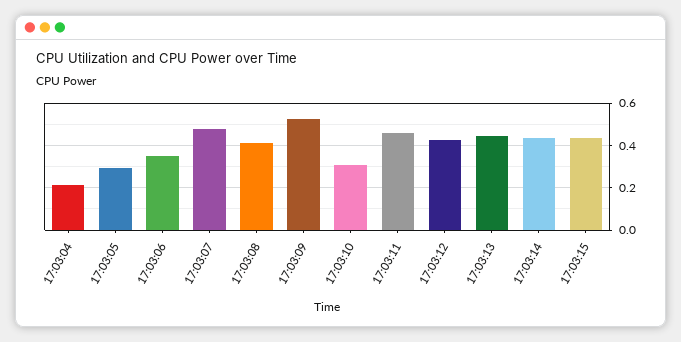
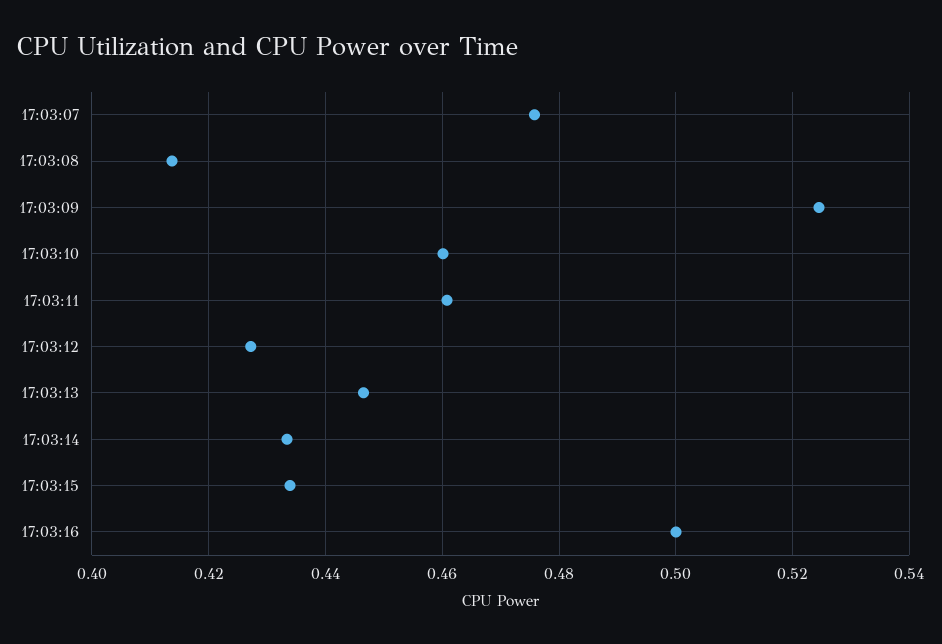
17:03:04: 0.2 -> none
17:03:05: 0.3 -> none
17:03:06: 0.35 -> none
17:03:10: 0.3 -> 0.46
17:03:16: none -> 0.5

